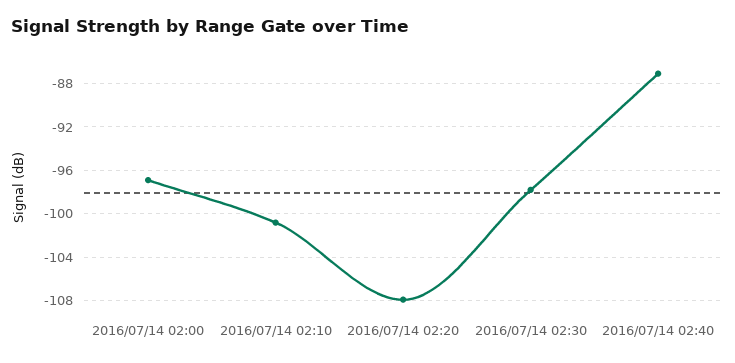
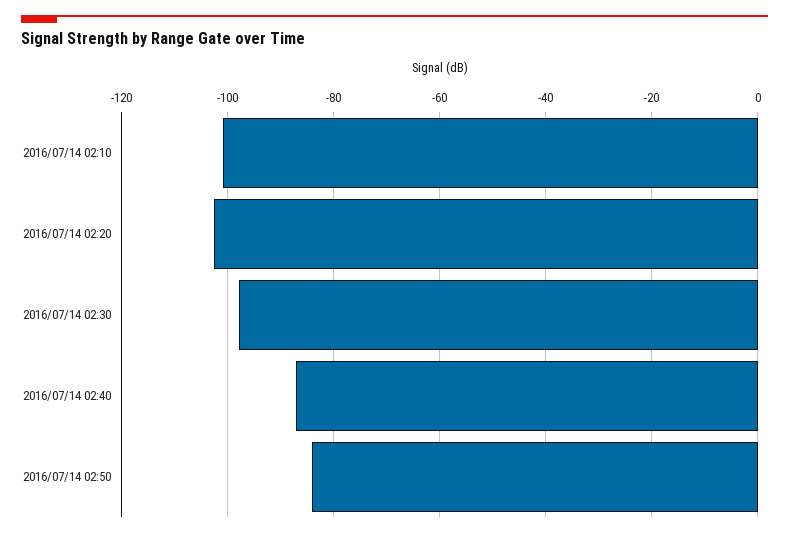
2016/07/14 02:00: -97 -> none
2016/07/14 02:20: -108 -> -102
2016/07/14 02:50: none -> -84

